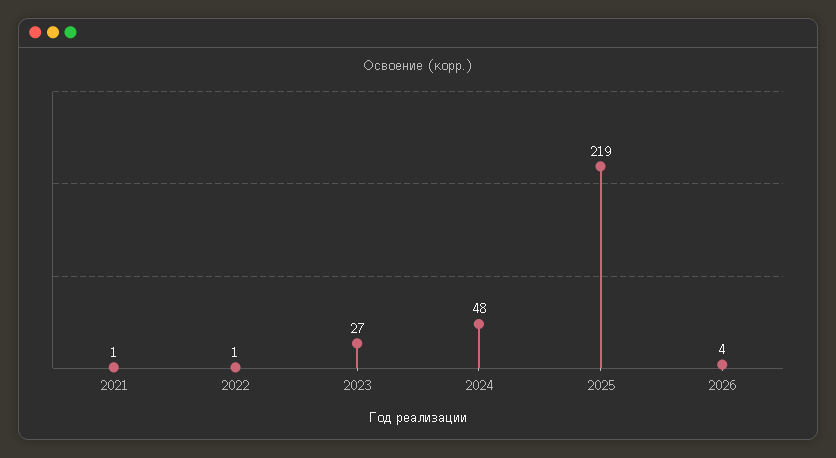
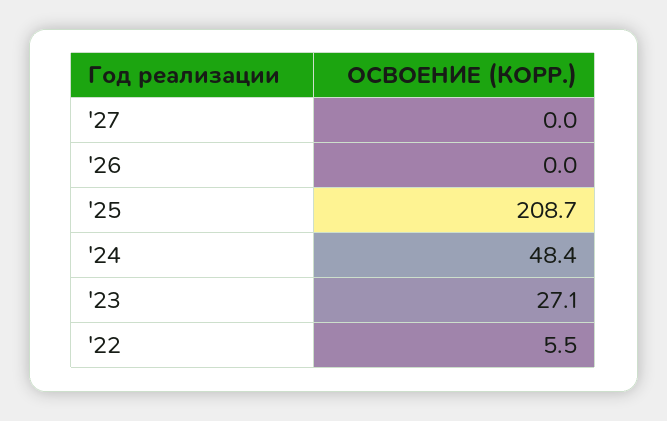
2021: 1 -> none
2022: 1 -> 5.5
2025: 219 -> 208.7
2026: 4 -> 0
'27: none -> 0

